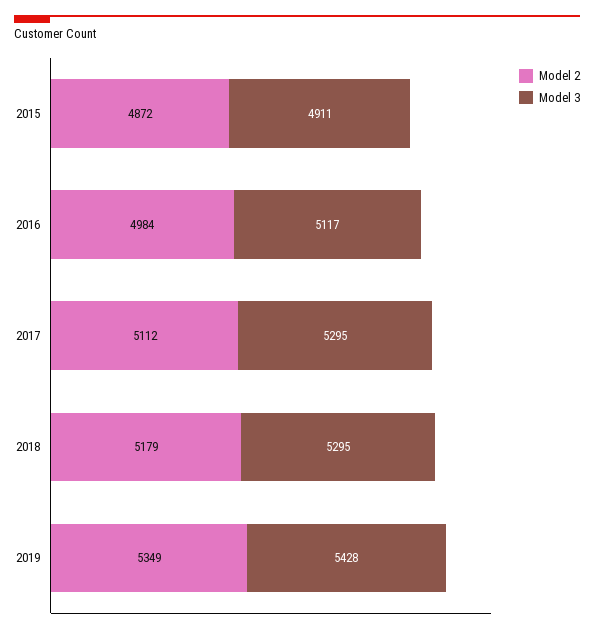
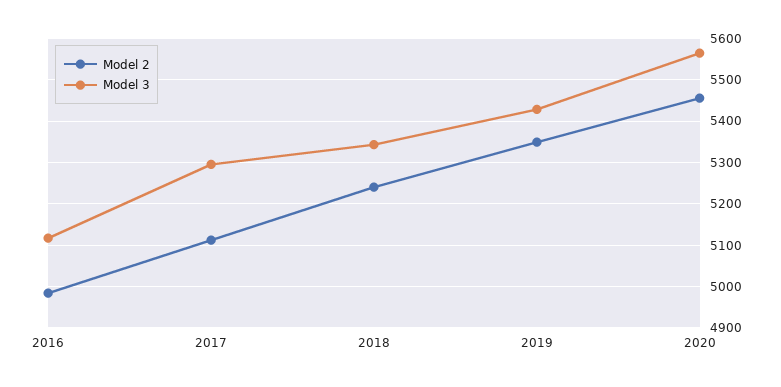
Model 2, 2015: 4872 -> none
Model 3, 2015: 4911 -> none
Model 2, 2018: 5179 -> 5240
Model 3, 2018: 5295 -> 5340
Model 2, 2020: none -> 5460
Model 3, 2020: none -> 5560

